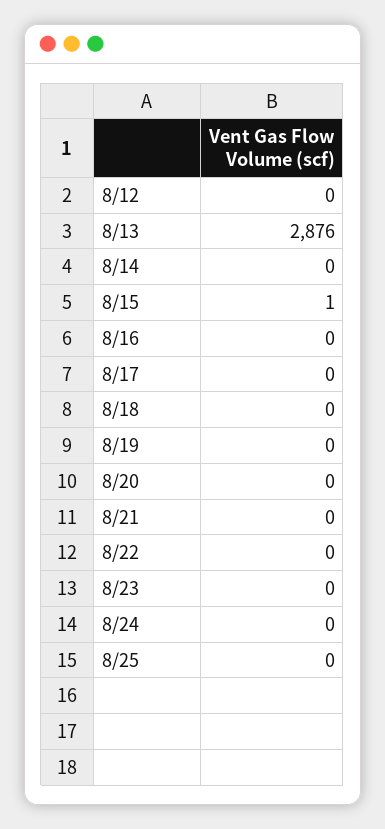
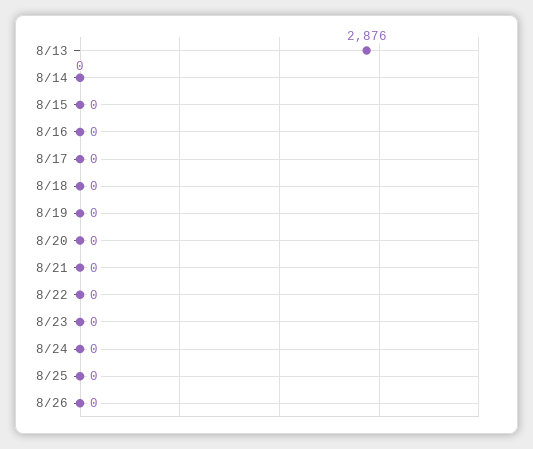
8/12: 0 -> none
8/15: 1 -> 0
8/26: none -> 0

